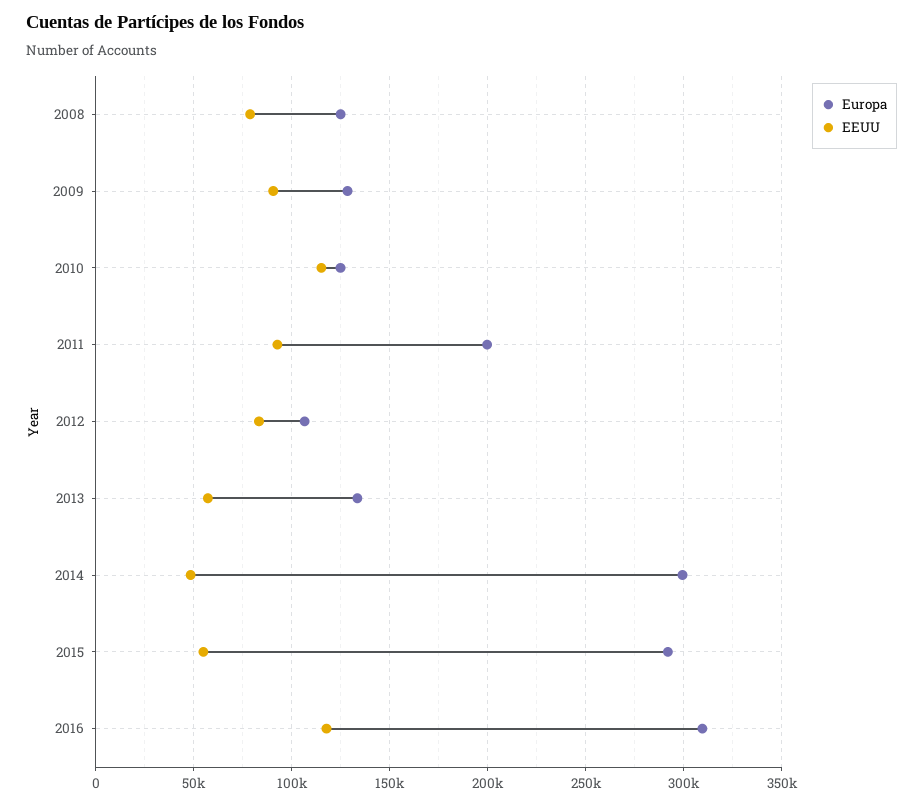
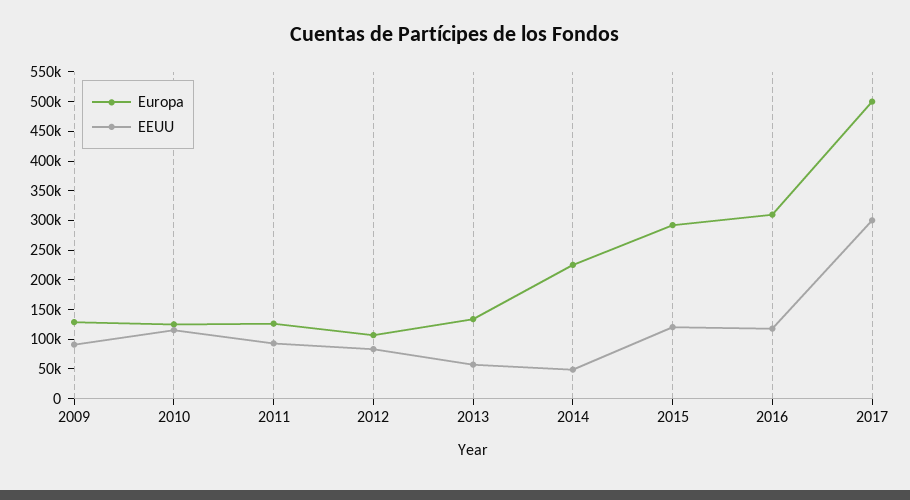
Europa, 2008: 125000 -> none
EEUU, 2008: 80000 -> none
Europa, 2011: 200000 -> 125000
Europa, 2014: 300000 -> 225000
EEUU, 2015: 55000 -> 125000
Europa, 2017: none -> 500000
EEUU, 2017: none -> 300000

